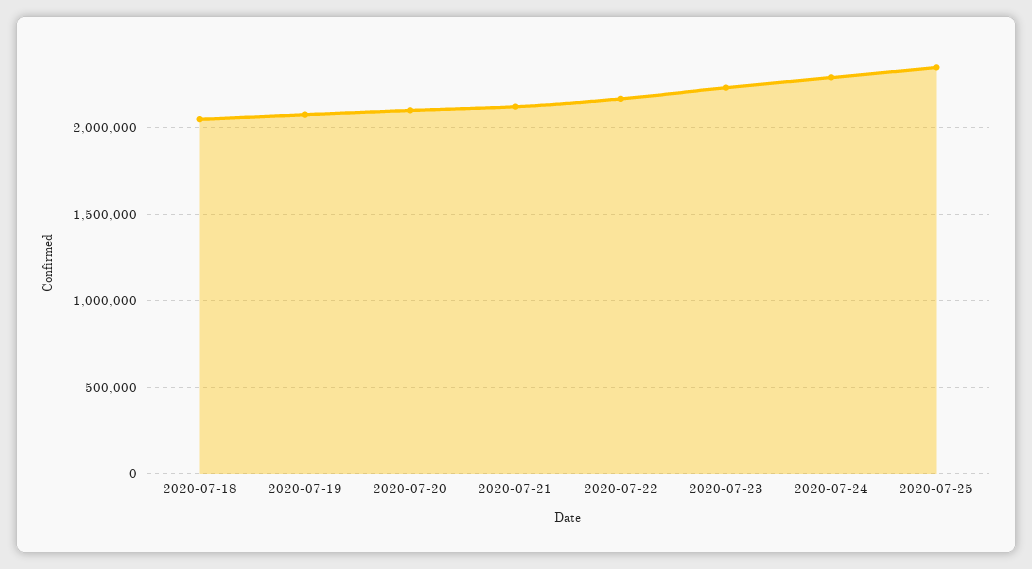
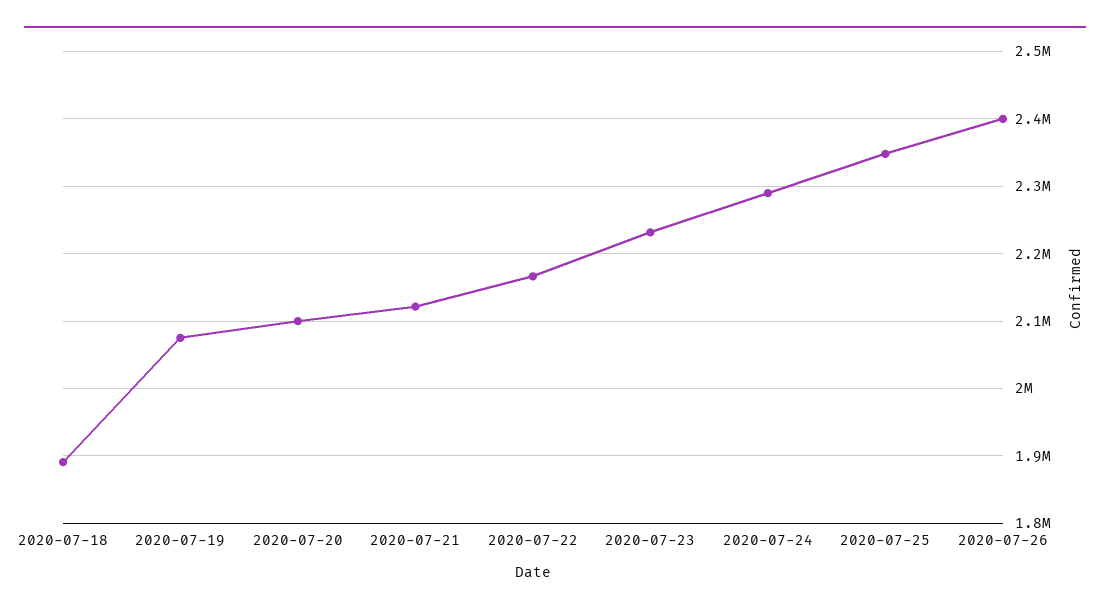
2020-07-18: 2050000 -> 1890000
2020-07-26: none -> 2400000

